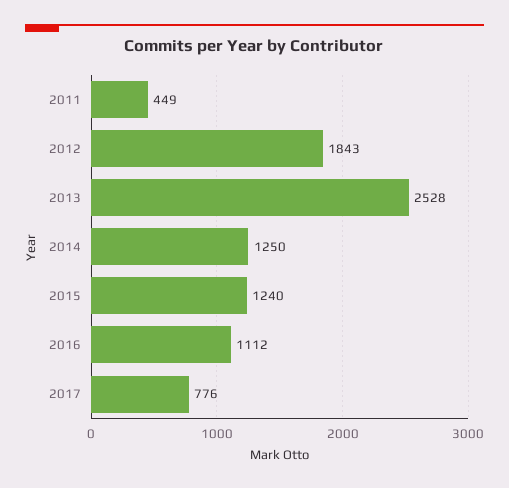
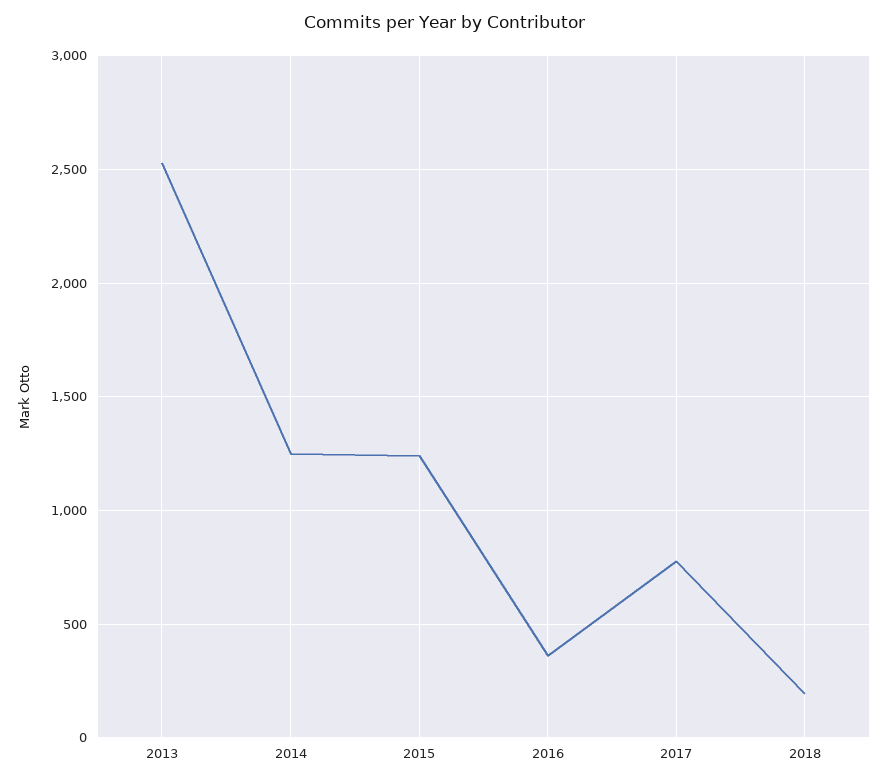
2011: 449 -> none
2012: 1843 -> none
2016: 1112 -> 350
2018: none -> 200

